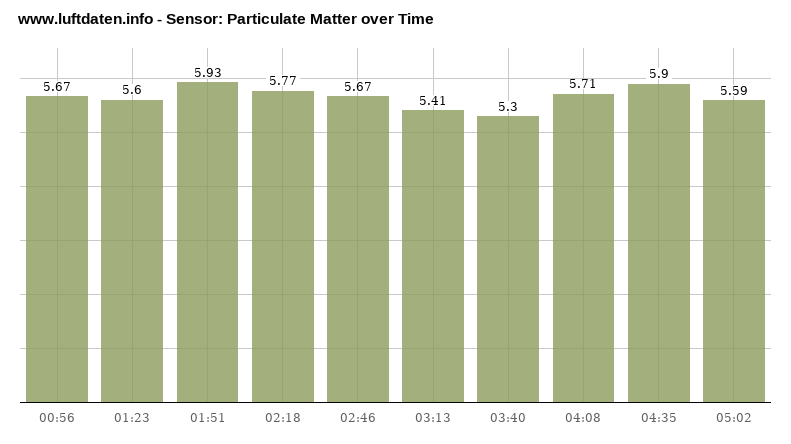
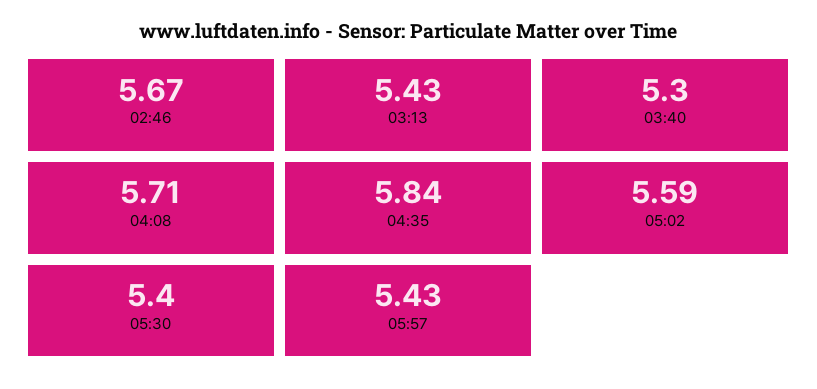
00:56: 5.67 -> none
01:23: 5.6 -> none
01:51: 5.93 -> none
02:18: 5.77 -> none
03:13: 5.41 -> 5.43
04:35: 5.9 -> 5.84
05:30: none -> 5.4
05:57: none -> 5.43

